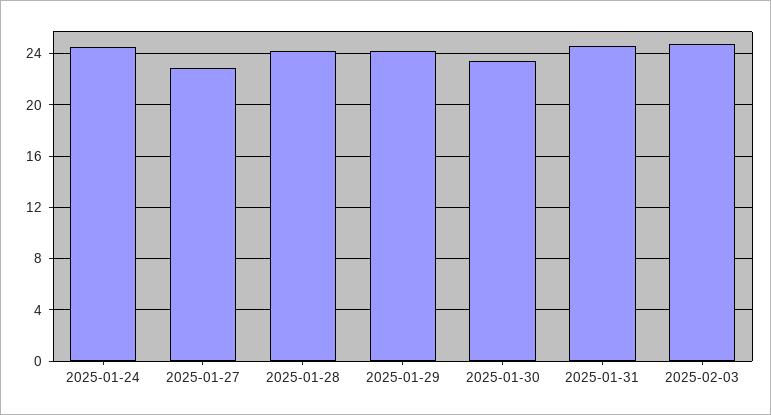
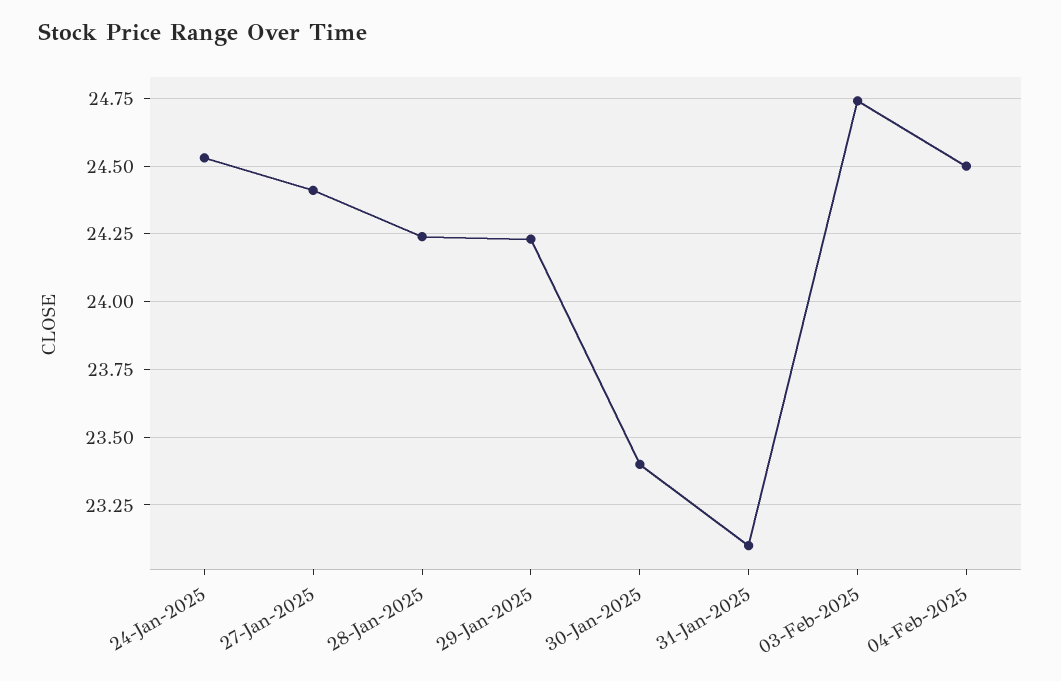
2025-01-27: 23 -> 24.4
2025-01-31: 24.5 -> 23.1
04-Feb-2025: none -> 24.5

